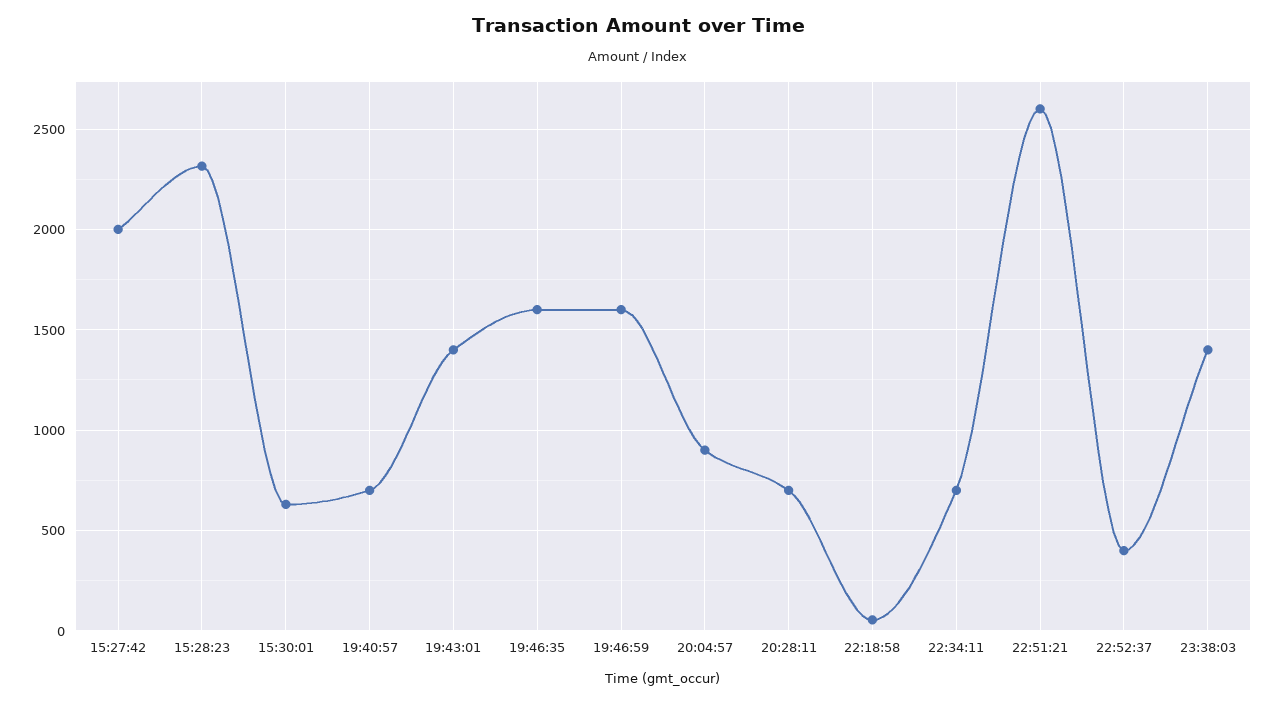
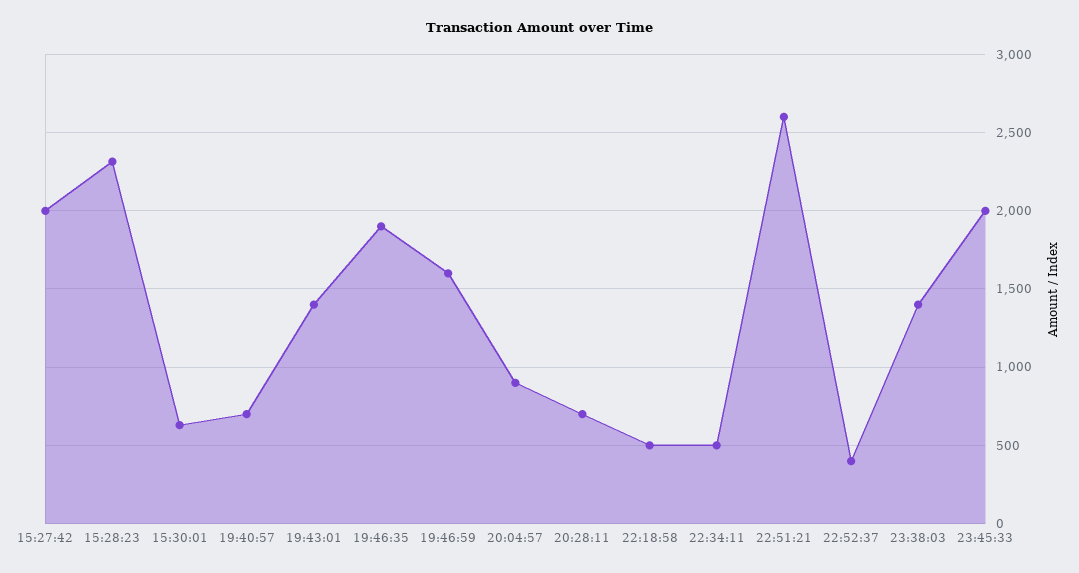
19:46:35: 1600 -> 1900
22:18:58: 50 -> 500
22:34:11: 700 -> 500
23:45:33: none -> 2000

